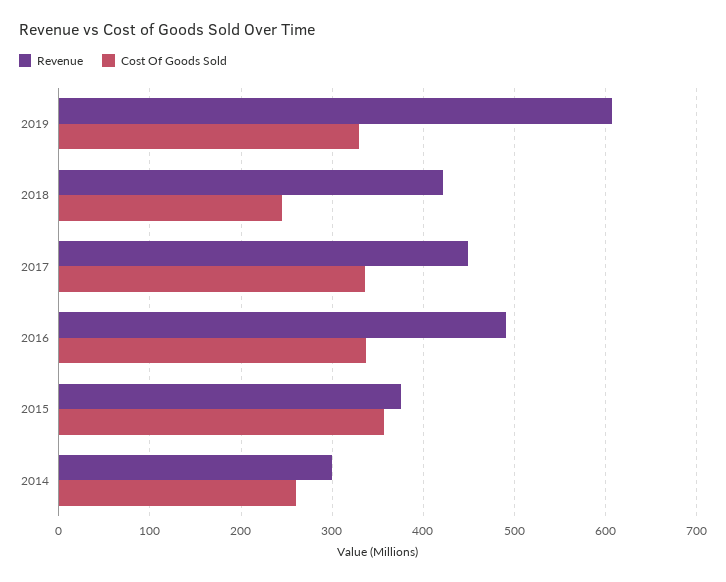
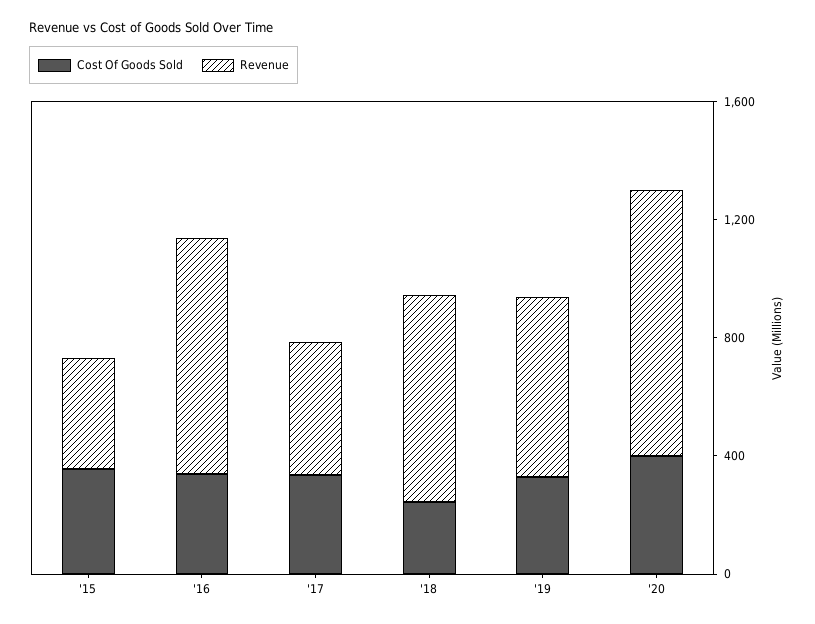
Revenue, 2018: 420 -> 700
Revenue, 2016: 490 -> 800
Revenue, 2014: 300 -> none
Cost Of Goods Sold, 2014: 260 -> none
Cost Of Goods Sold, '20: none -> 400
Revenue, '20: none -> 900

